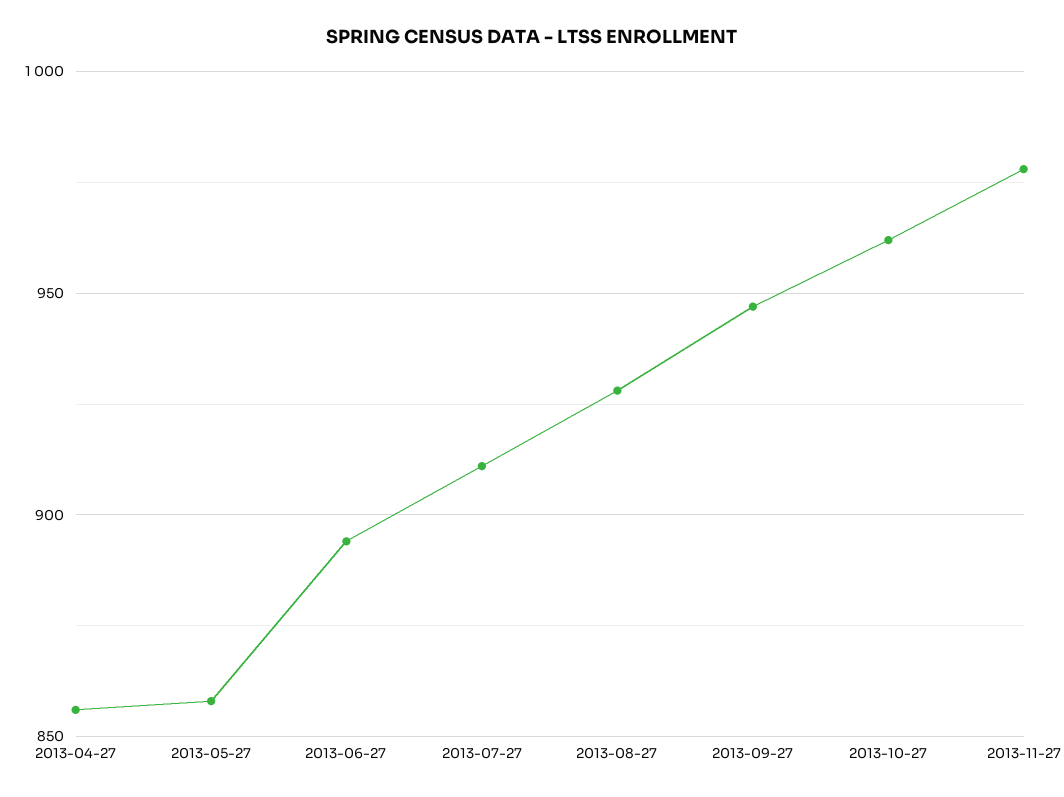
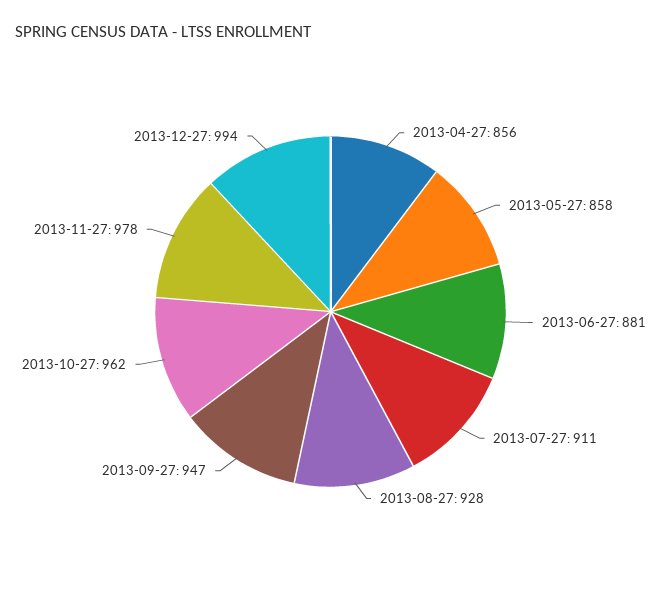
2013-06-27: 895 -> 881
2013-12-27: none -> 994

